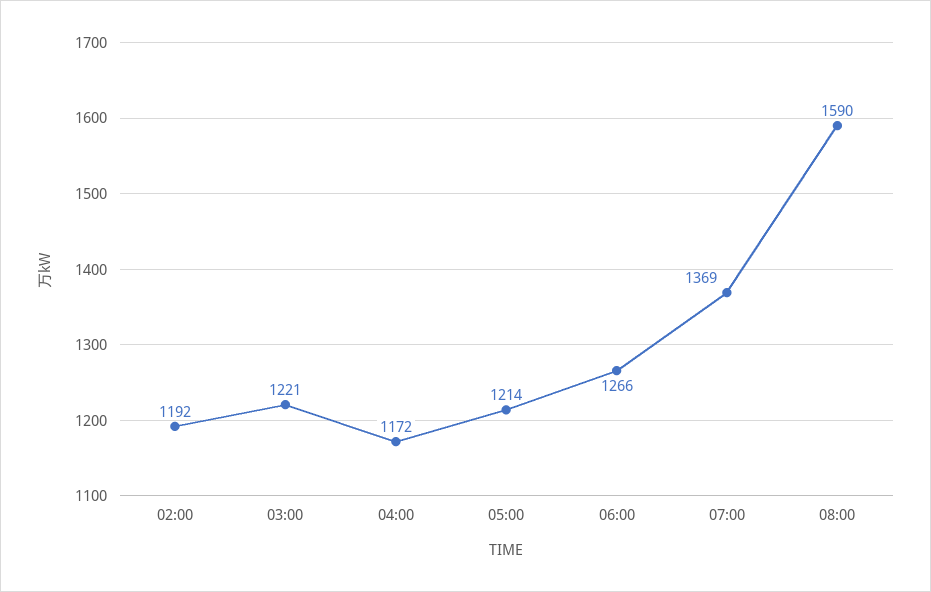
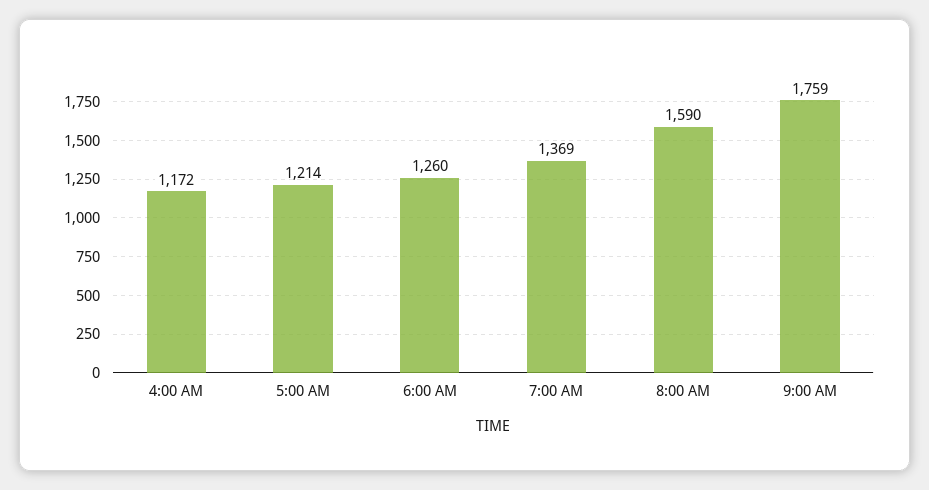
02:00: 1192 -> none
03:00: 1221 -> none
06:00: 1266 -> 1260
9:00 AM: none -> 1759

